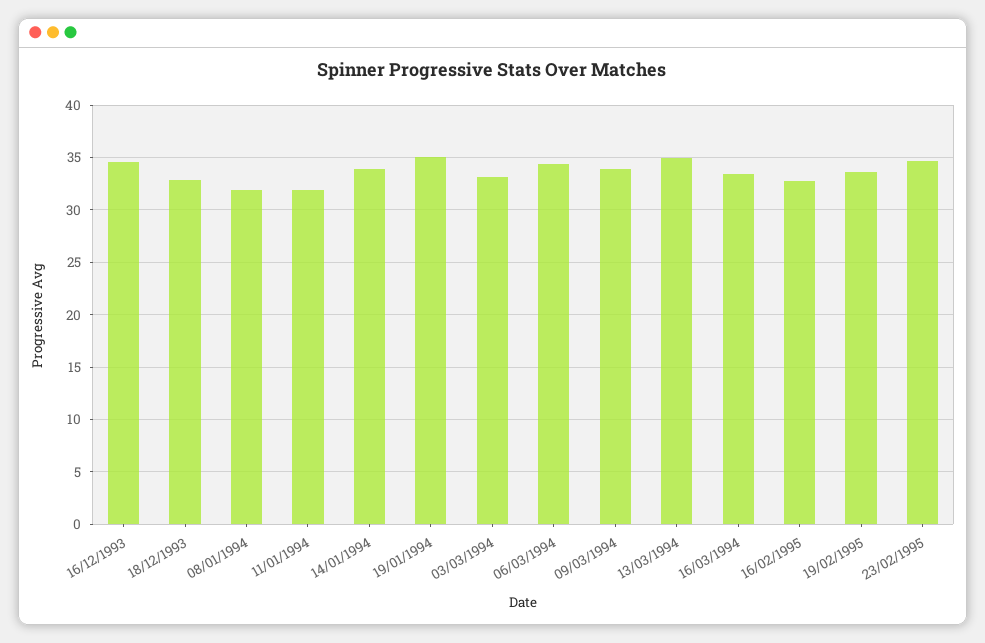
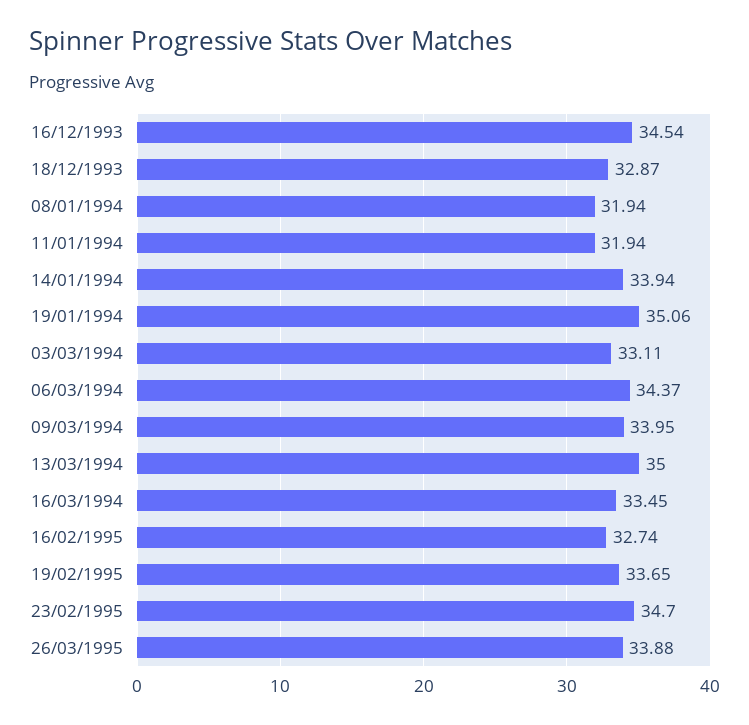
26/03/1995: none -> 33.88

